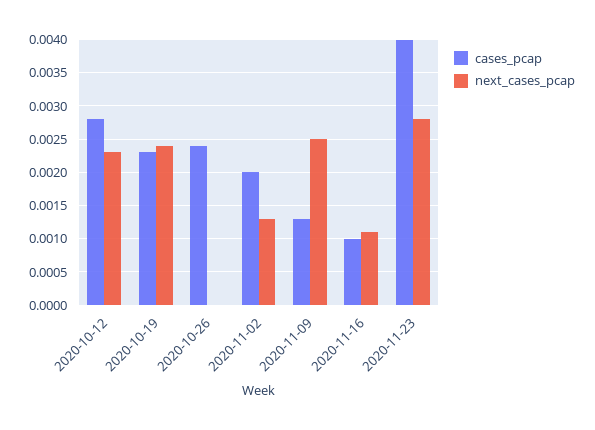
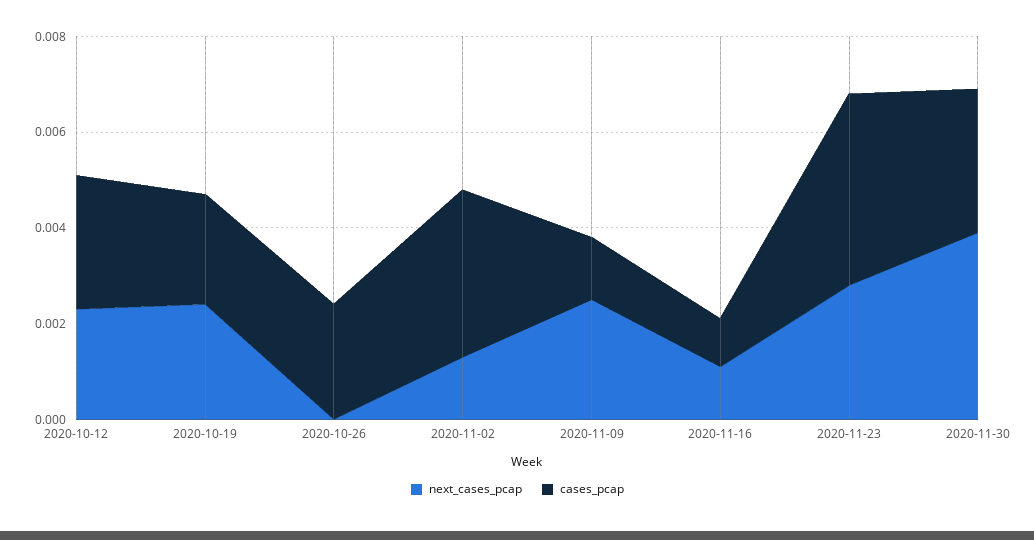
cases_pcap, 2020-11-02: 0.002 -> 0.0035
next_cases_pcap, 2020-11-30: none -> 0.004
cases_pcap, 2020-11-30: none -> 0.003

